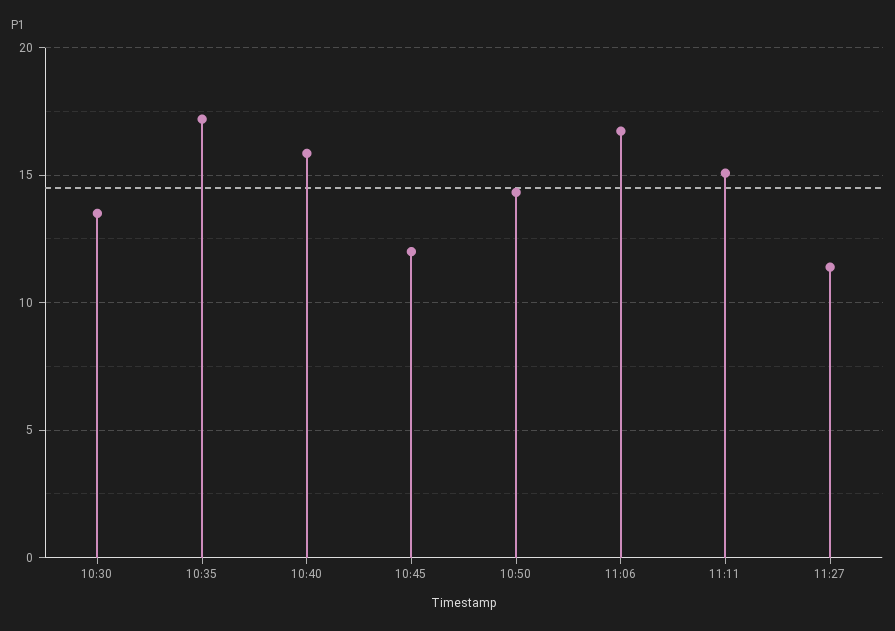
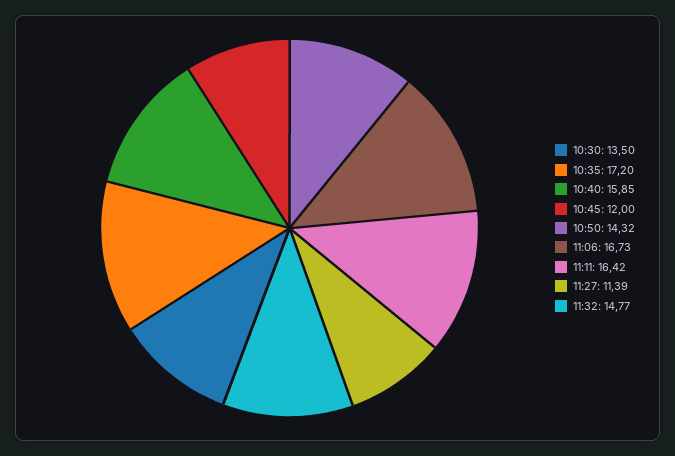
11:11: 15 -> 16.42
11:32: none -> 14.77

